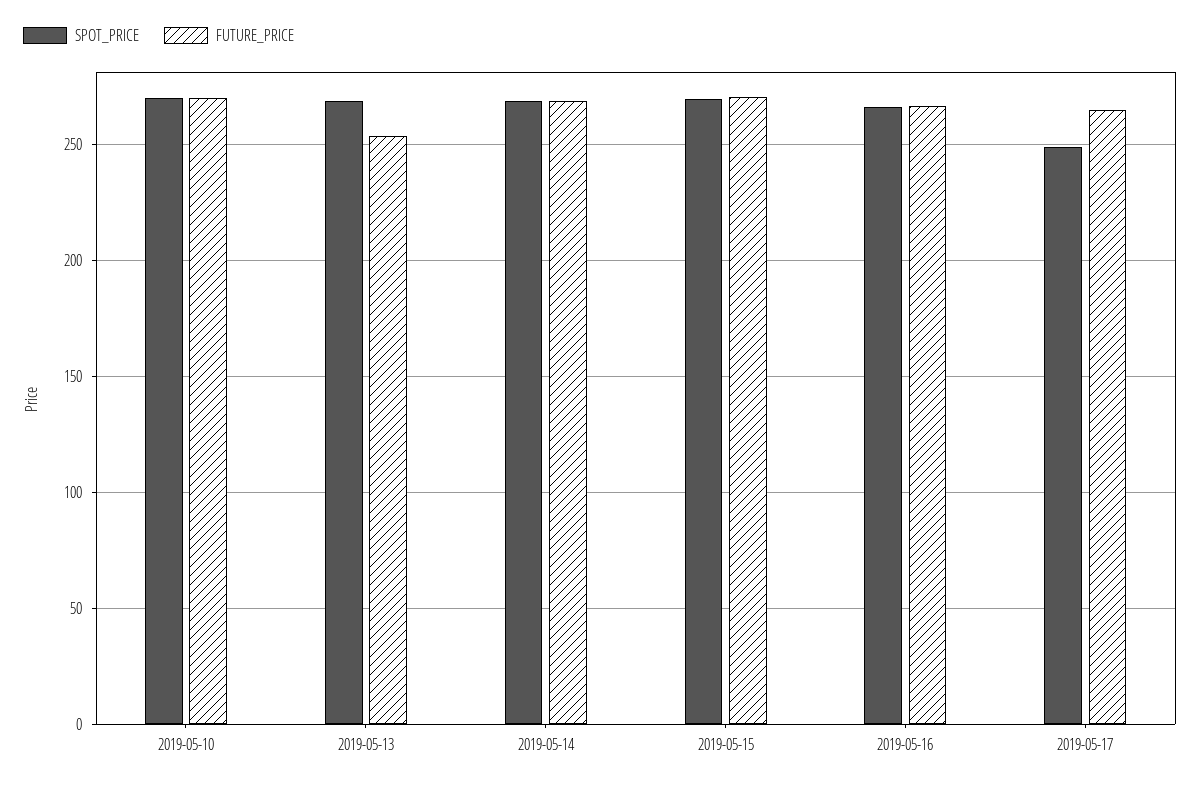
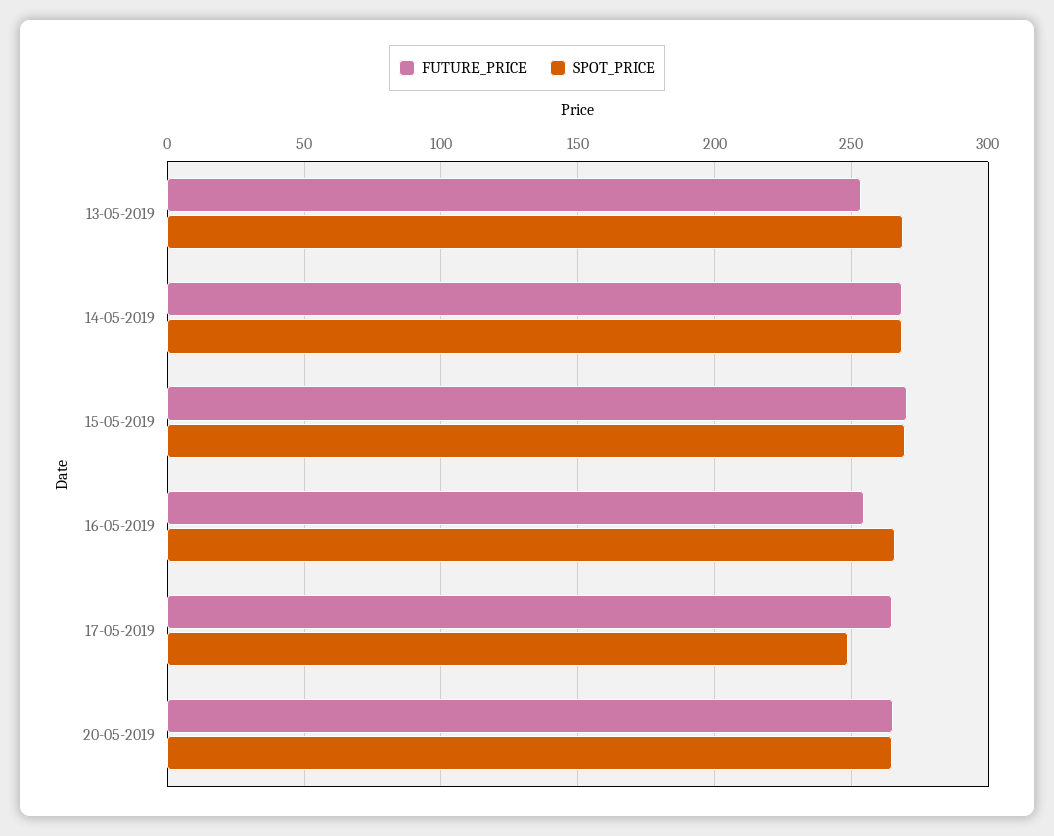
SPOT_PRICE, 2019-05-10: 270 -> none
FUTURE_PRICE, 2019-05-10: 270 -> none
FUTURE_PRICE, 2019-05-16: 265 -> 255
FUTURE_PRICE, 20-05-2019: none -> 265
SPOT_PRICE, 20-05-2019: none -> 265

